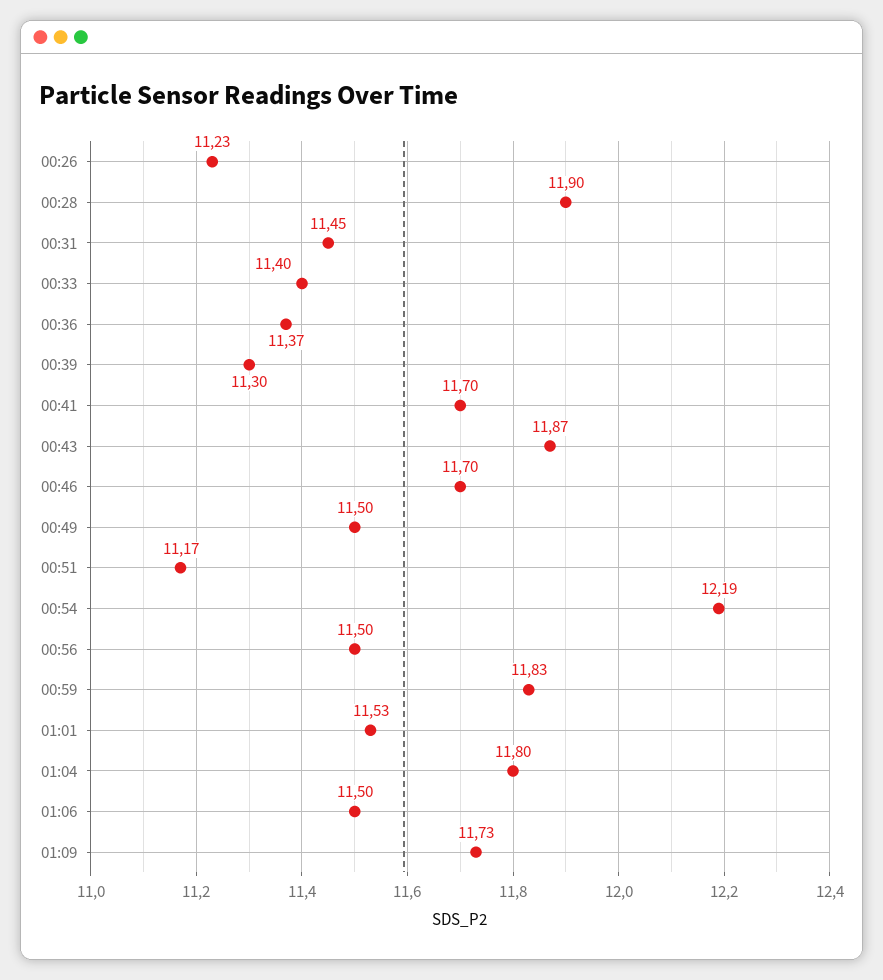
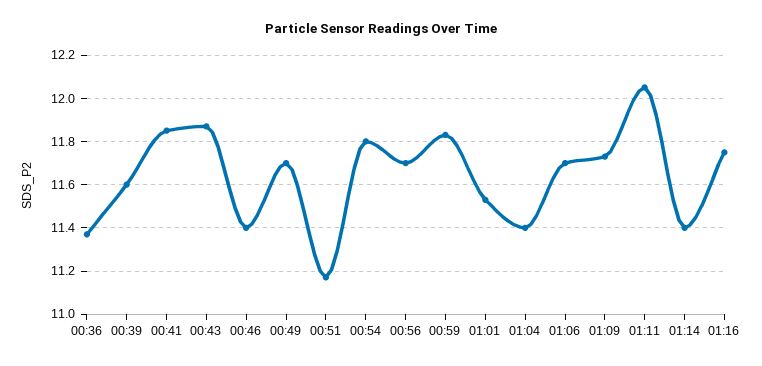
00:26: 11.23 -> none
00:28: 11.9 -> none
00:31: 11.45 -> none
00:33: 11.4 -> none
00:39: 11.3 -> 11.6
00:41: 11.7 -> 11.85
00:46: 11.7 -> 11.4
00:49: 11.5 -> 11.7
00:54: 12.19 -> 11.8
00:56: 11.5 -> 11.7
01:04: 11.8 -> 11.4
01:06: 11.5 -> 11.7
01:11: none -> 12.05
01:14: none -> 11.4
01:16: none -> 11.75

